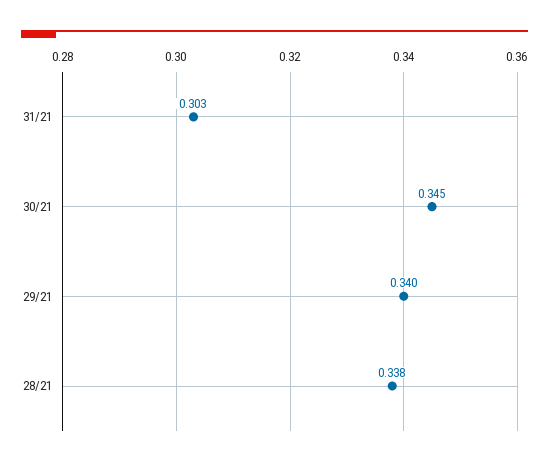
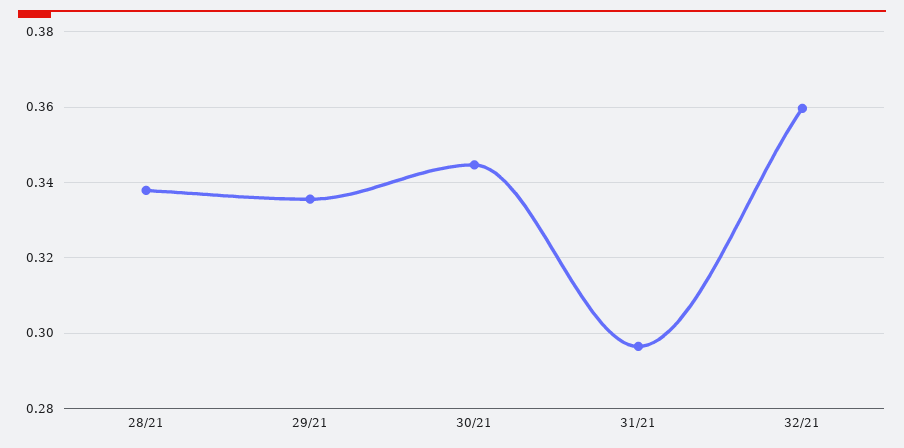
31/21: 0.303 -> 0.296
29/21: 0.34 -> 0.336
32/21: none -> 0.36

